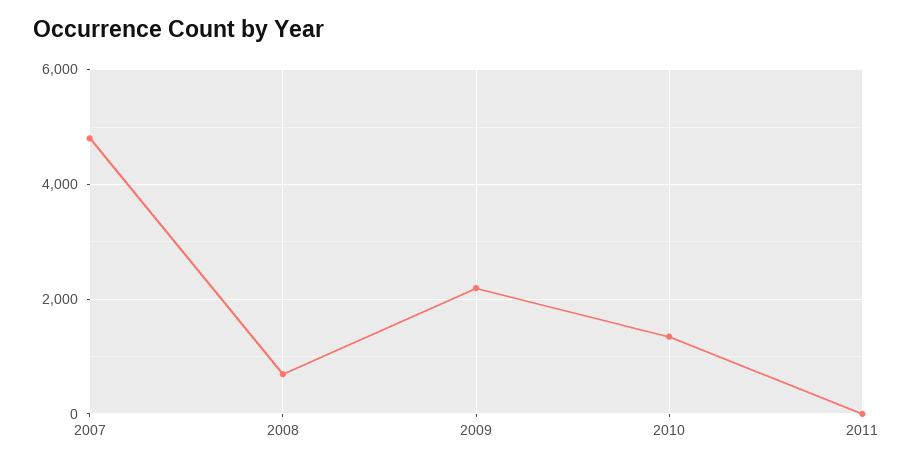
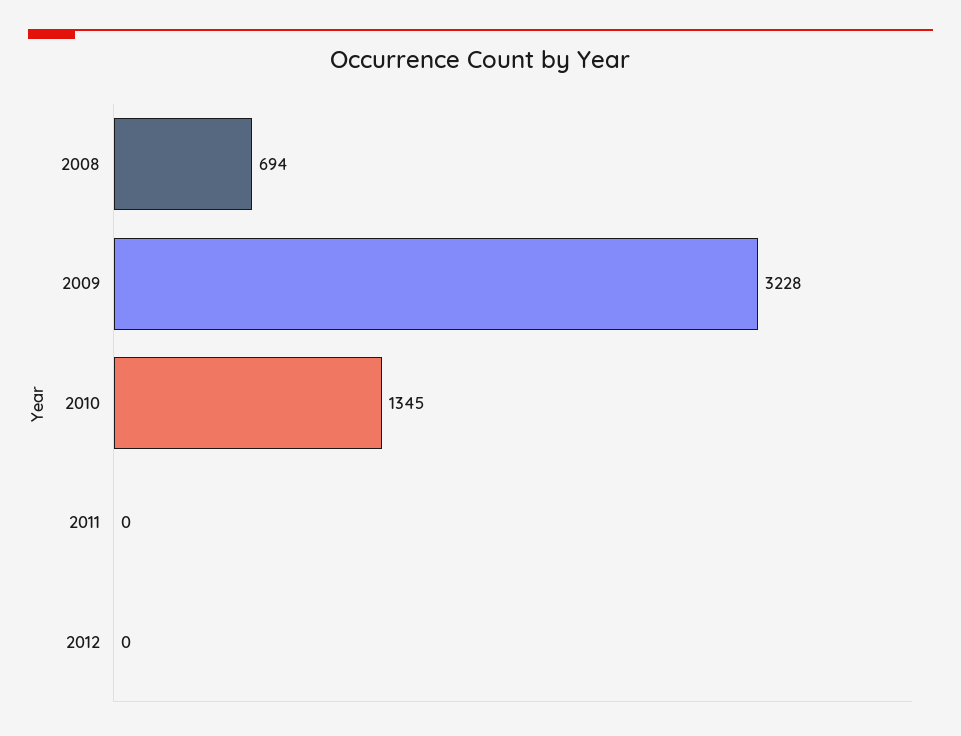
2007: 4800 -> none
2009: 2200 -> 3228
2012: none -> 0

